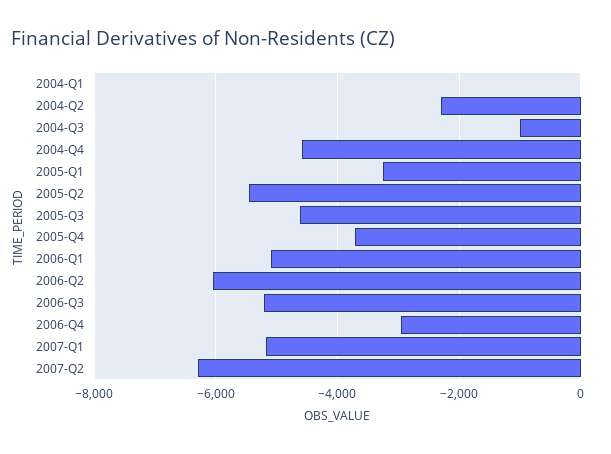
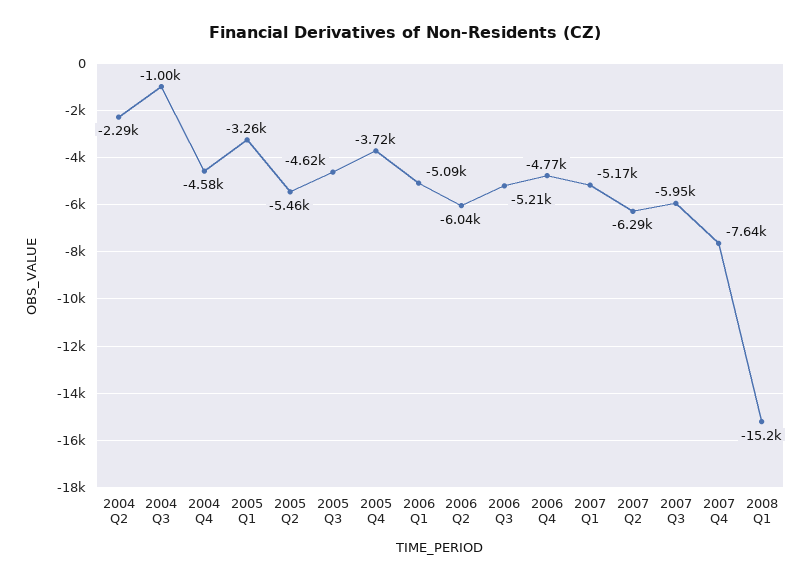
2004-Q1: 0 -> none
2006-Q4: -3000 -> -4770
2007 Q3: none -> -5950
2007 Q4: none -> -7640
2008 Q1: none -> -15200

